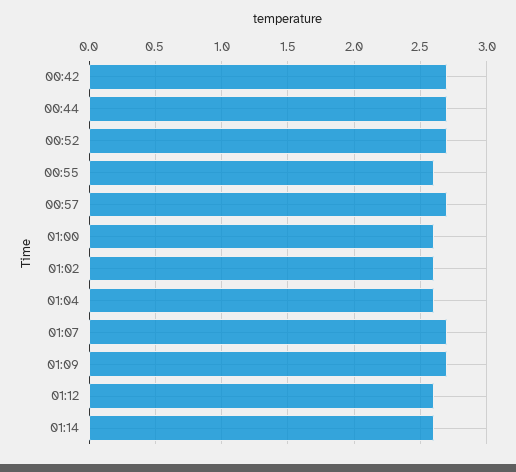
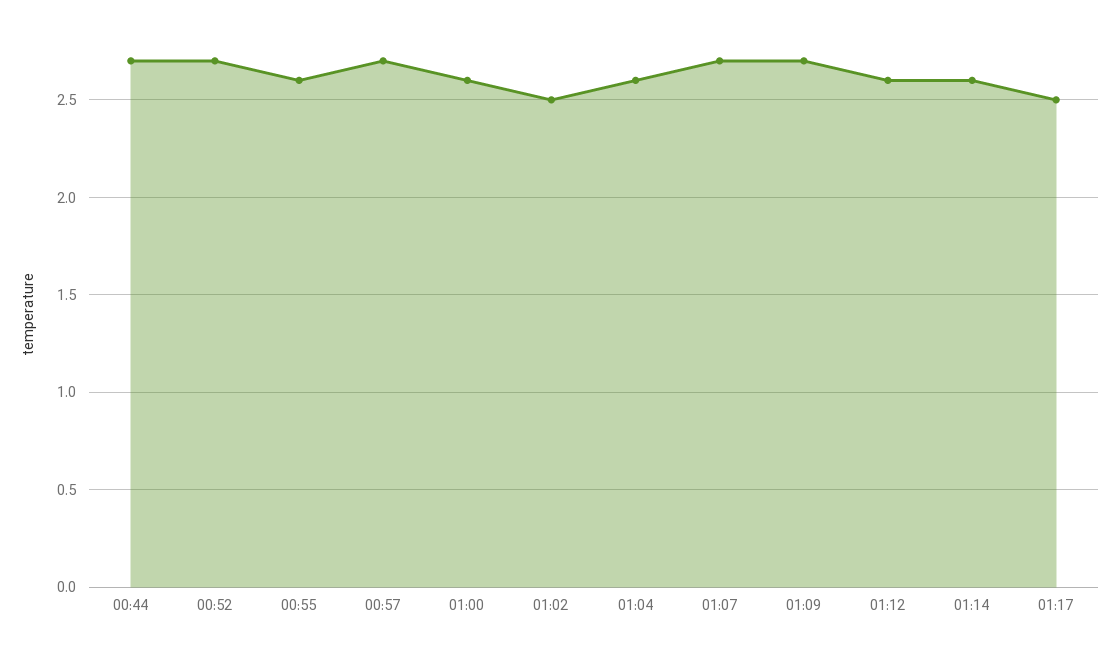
00:42: 2.7 -> none
01:02: 2.6 -> 2.5
01:17: none -> 2.5

